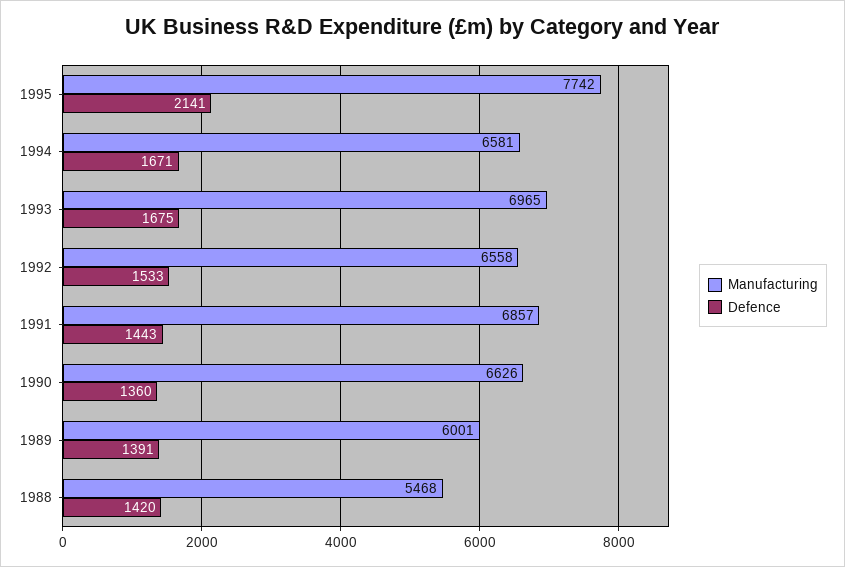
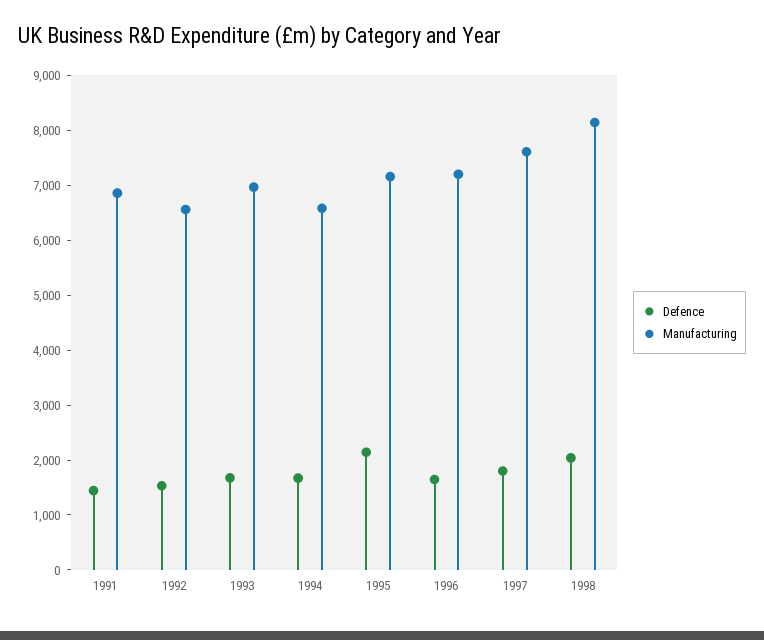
Manufacturing, 1995: 7742 -> 7200
Manufacturing, 1990: 6626 -> none
Defence, 1990: 1360 -> none
Manufacturing, 1989: 6001 -> none
Defence, 1989: 1391 -> none
Manufacturing, 1988: 5468 -> none
Defence, 1988: 1420 -> none
Defence, 1996: none -> 1600
Manufacturing, 1996: none -> 7200
Defence, 1997: none -> 1800
Manufacturing, 1997: none -> 7600
Defence, 1998: none -> 2000
Manufacturing, 1998: none -> 8200

